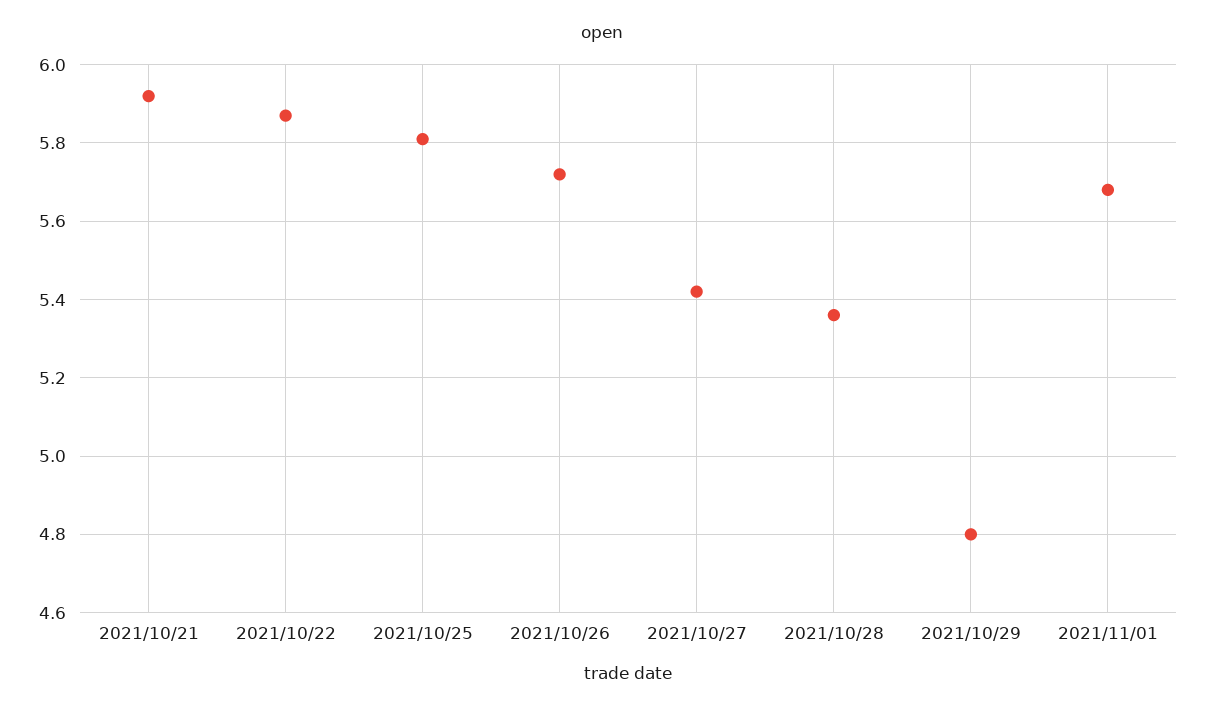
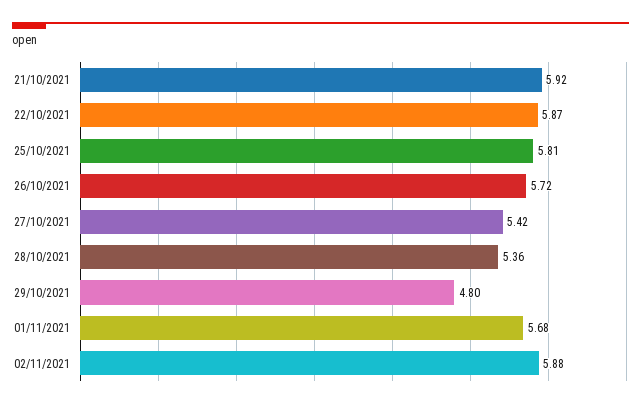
02/11/2021: none -> 5.88

